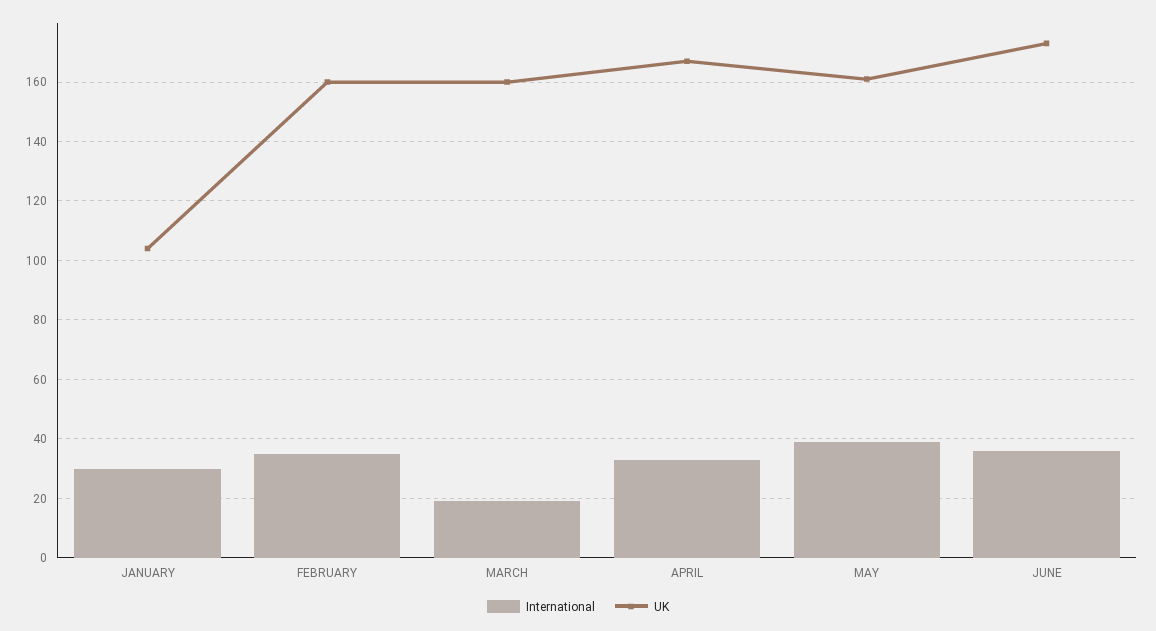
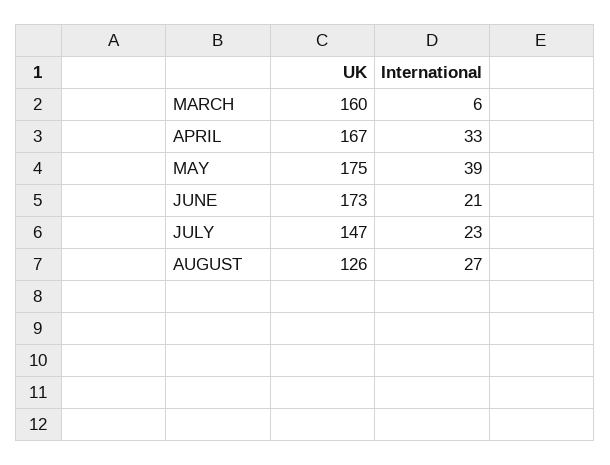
International, JANUARY: 30 -> none
UK, JANUARY: 105 -> none
International, FEBRUARY: 35 -> none
UK, FEBRUARY: 160 -> none
International, MARCH: 20 -> 6
UK, MAY: 160 -> 175
International, JUNE: 35 -> 21
UK, JULY: none -> 147
International, JULY: none -> 23
UK, AUGUST: none -> 126
International, AUGUST: none -> 27

